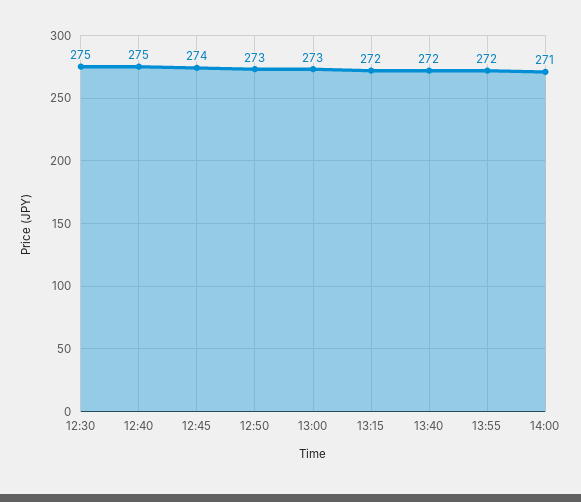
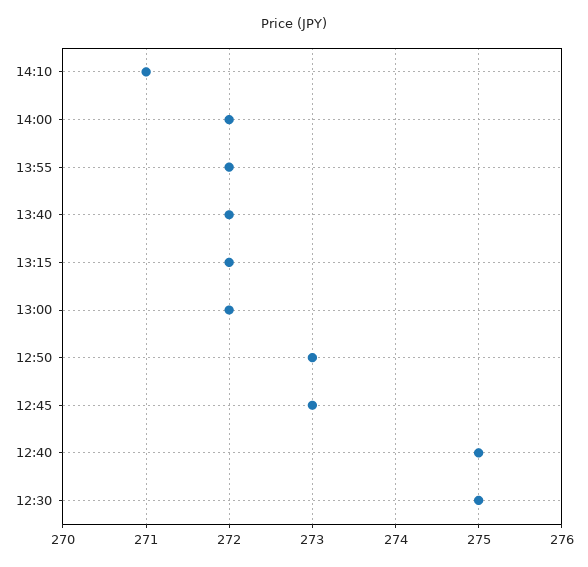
12:45: 274 -> 273
13:00: 273 -> 272
14:00: 271 -> 272
14:10: none -> 271

